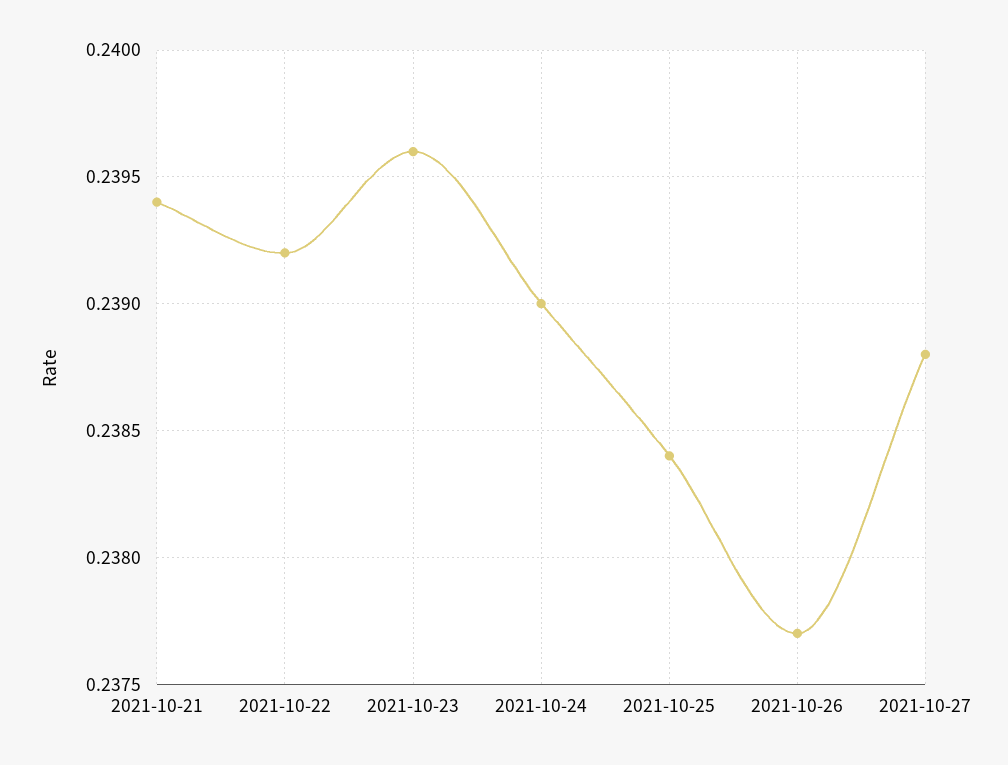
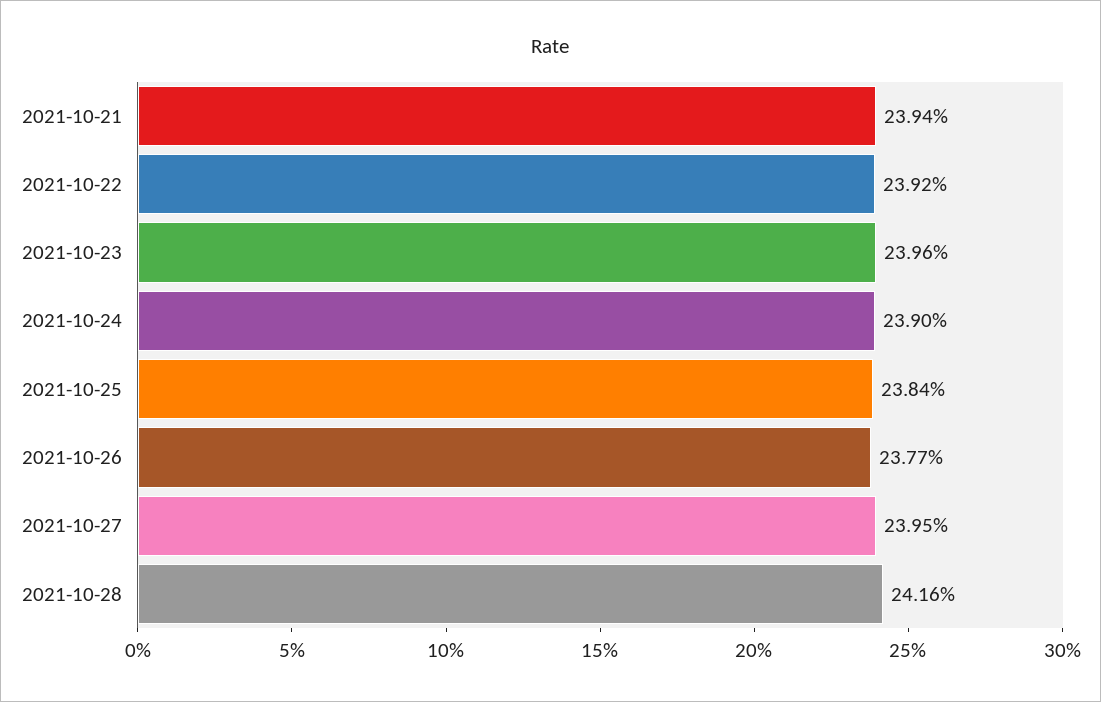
2021-10-27: 0.2388 -> 0.2395
2021-10-28: none -> 0.2416

